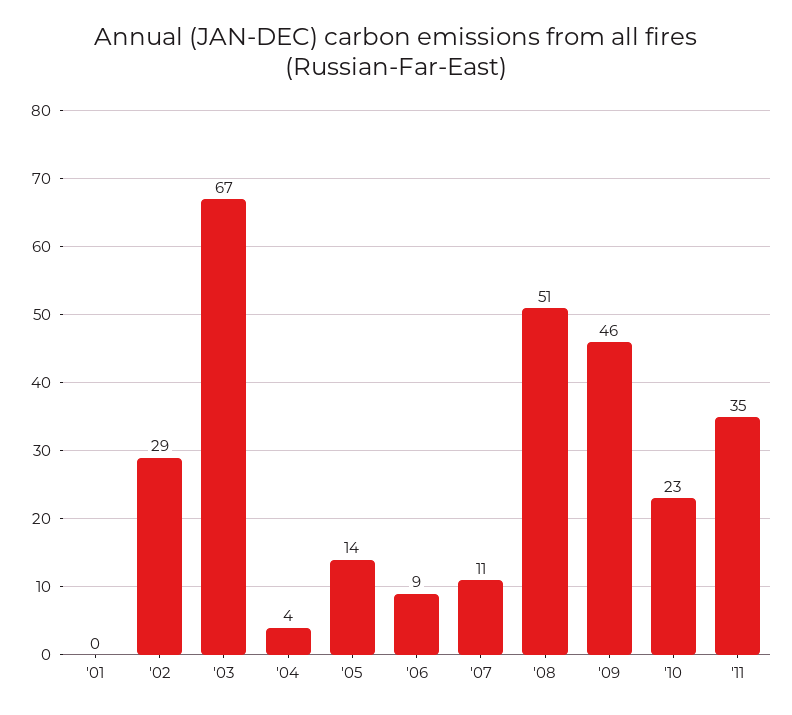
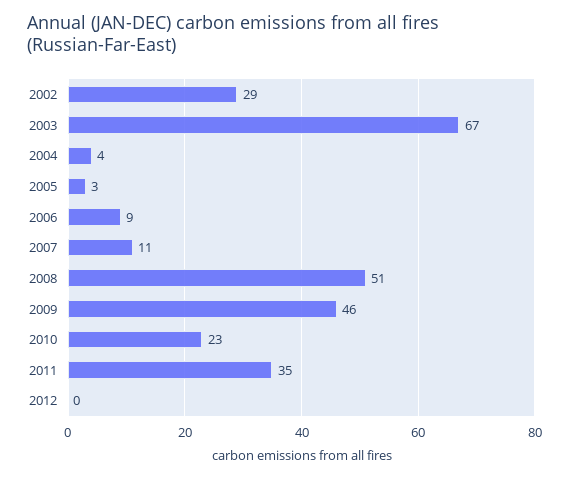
'01: 0 -> none
'05: 14 -> 3
2012: none -> 0

